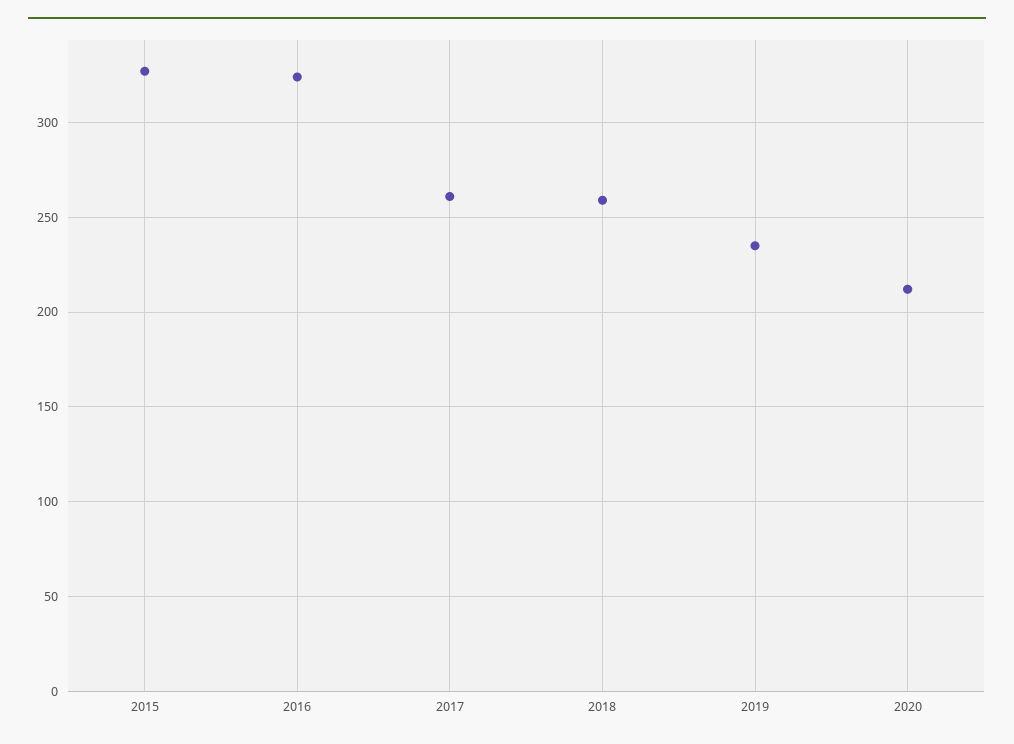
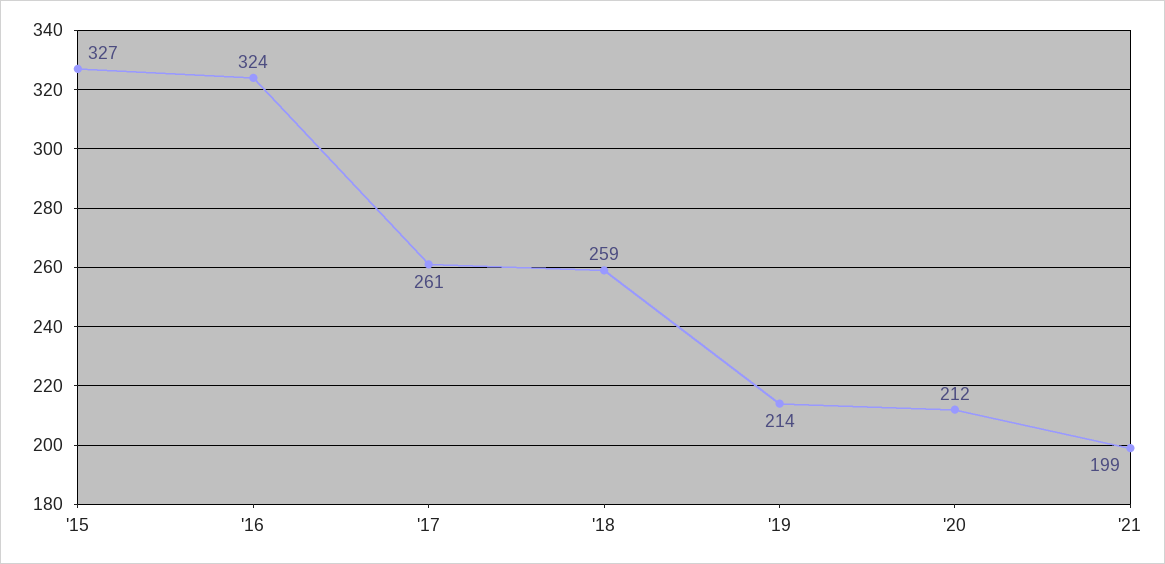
2019: 235 -> 214
'21: none -> 199

